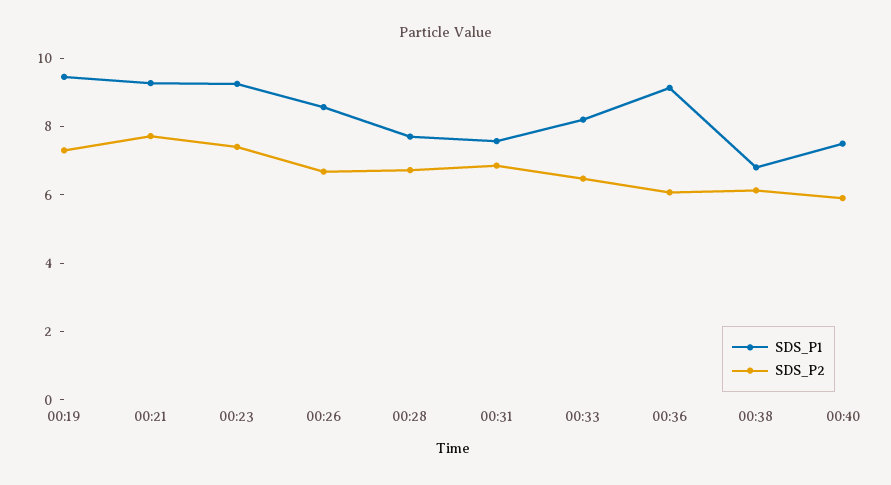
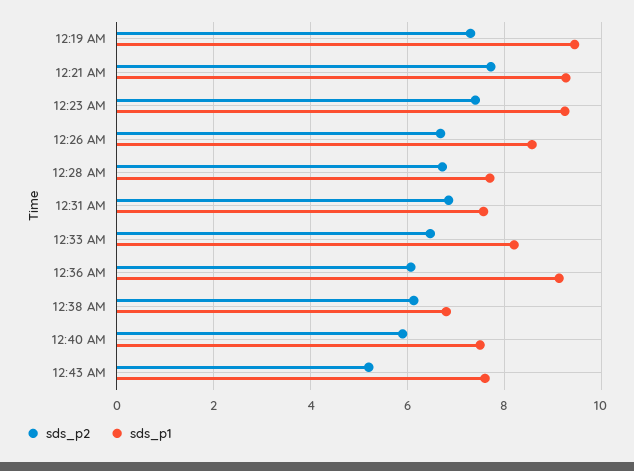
SDS_P2, 12:43 AM: none -> 5.2
SDS_P1, 12:43 AM: none -> 7.6

